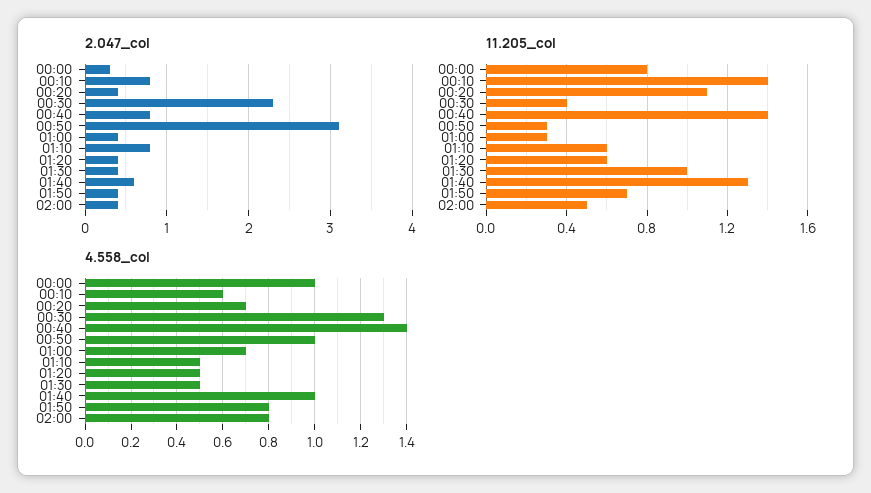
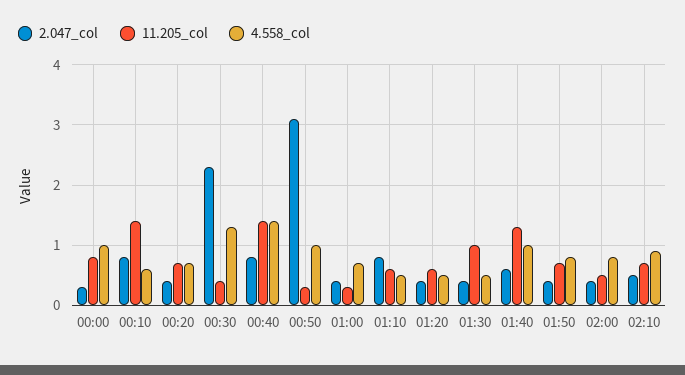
11.205_col, 00:20: 1.1 -> 0.7
2.047_col, 02:10: none -> 0.5
11.205_col, 02:10: none -> 0.7
4.558_col, 02:10: none -> 0.9

